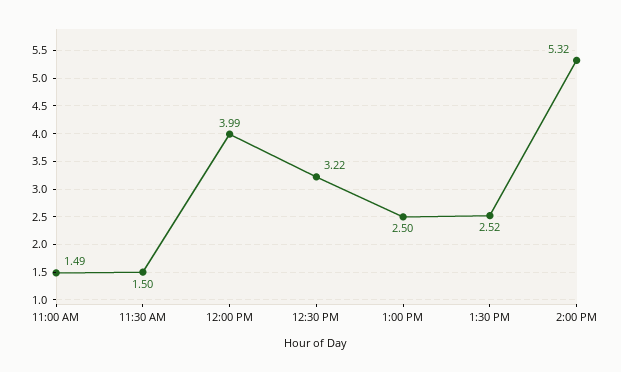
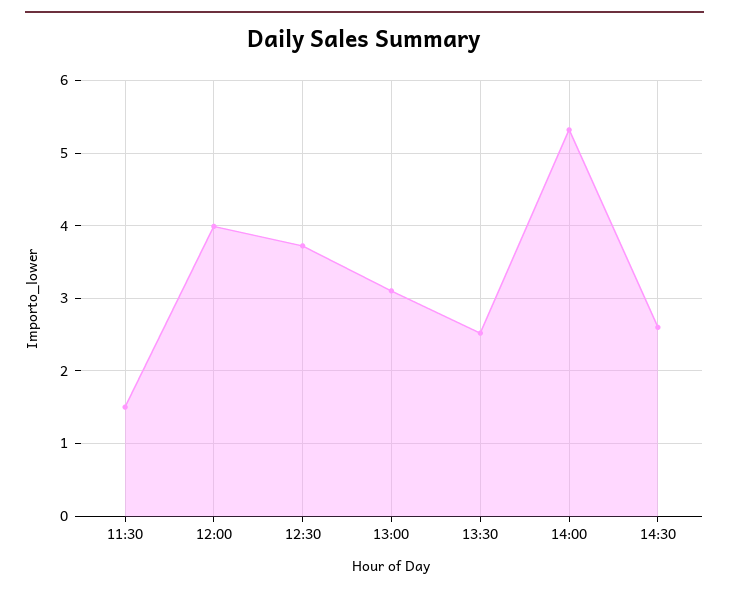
11:00 AM: 1.49 -> none
12:30 PM: 3.22 -> 3.7
1:00 PM: 2.5 -> 3.1
14:30: none -> 2.6

